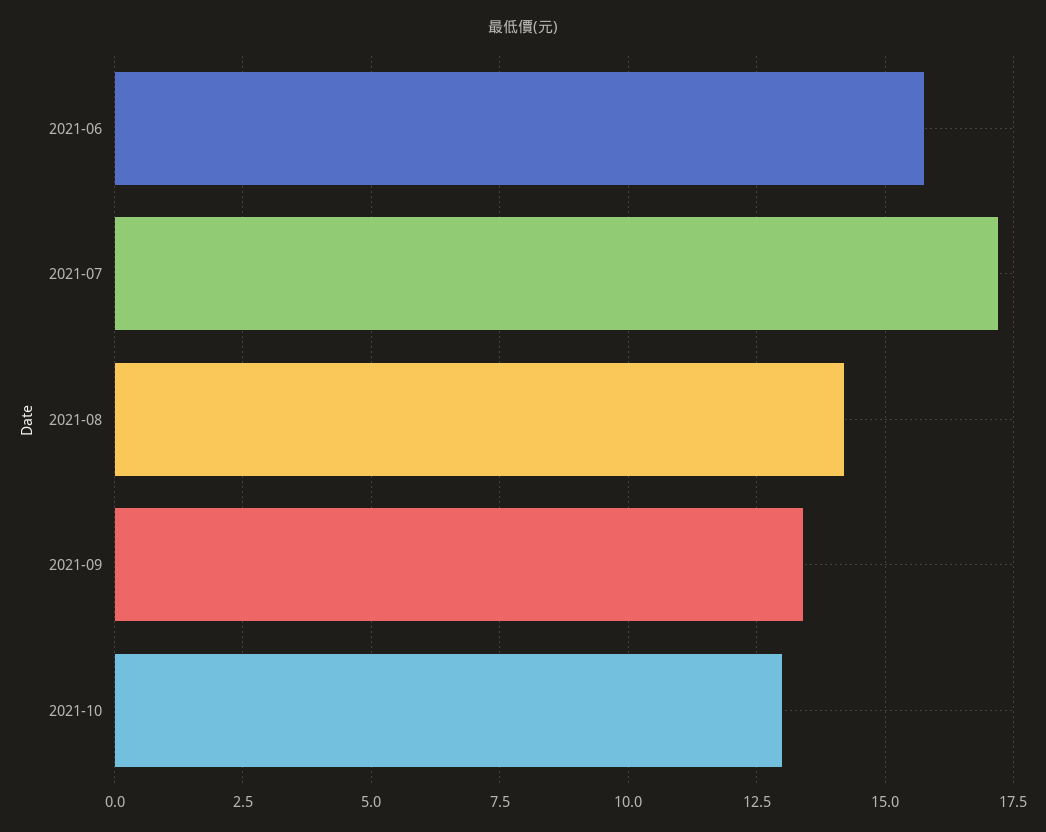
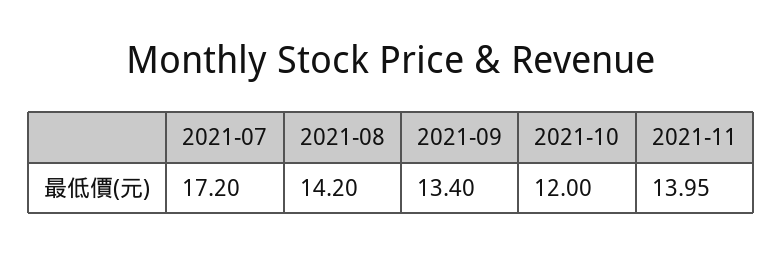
2021-06: 15.75 -> none
2021-10: 13 -> 12
2021-11: none -> 13.95

